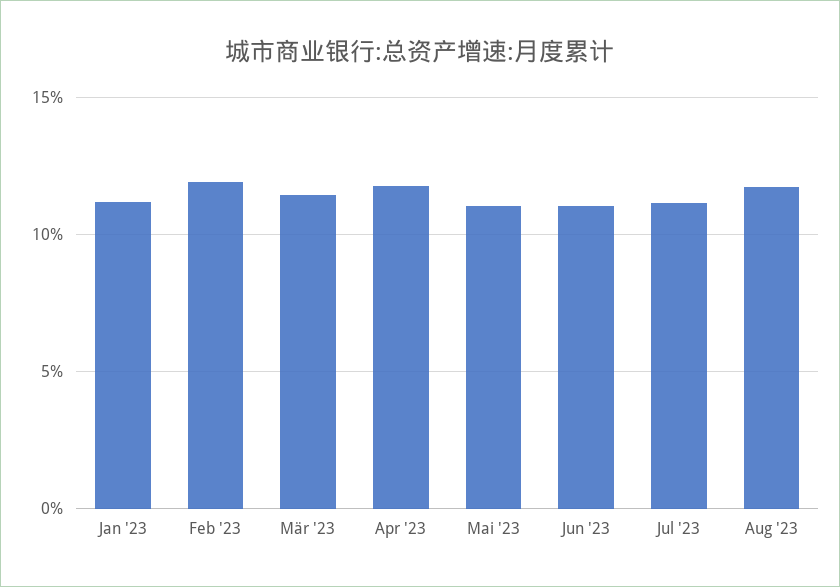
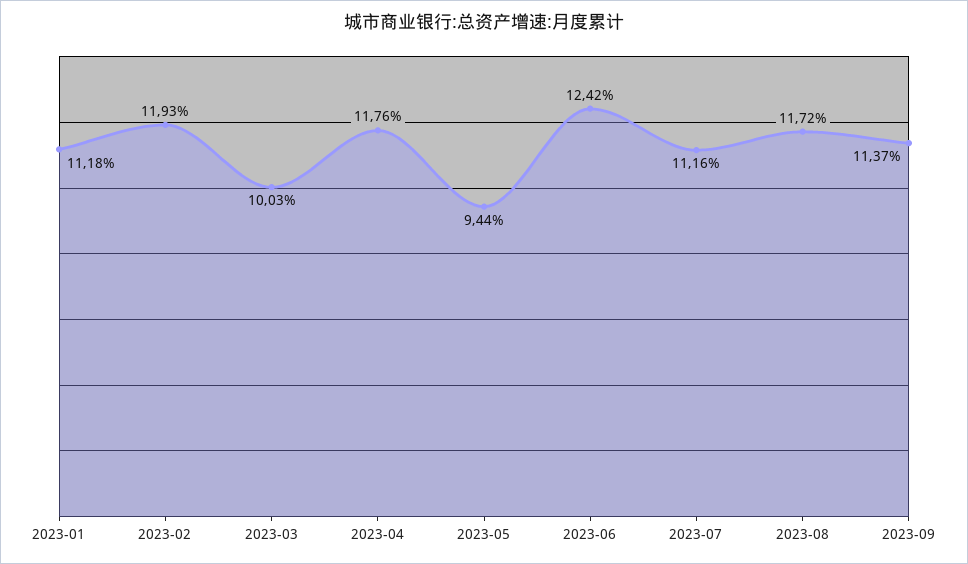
Mär '23: 11.5 -> 10.03
Mai '23: 11 -> 9.44
Jun '23: 11 -> 12.42
2023-09: none -> 11.37

